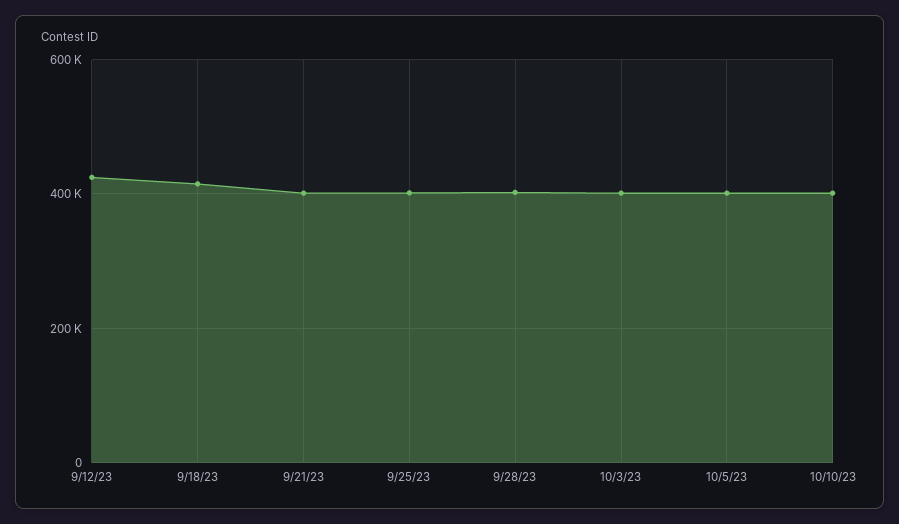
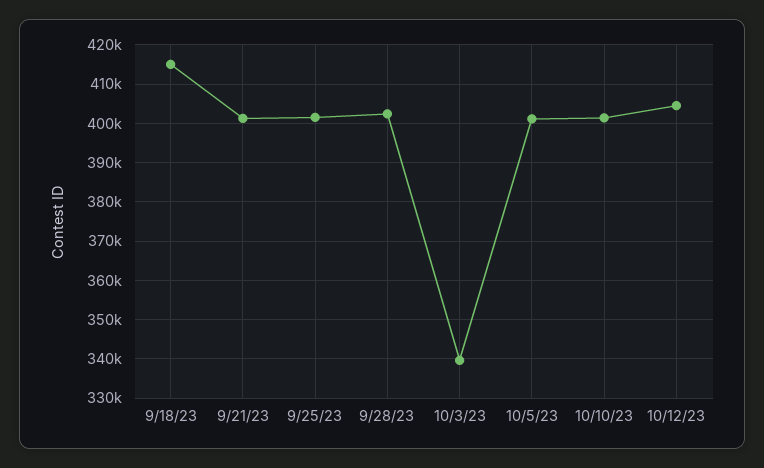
9/12/23: 420000 -> none
10/3/23: 400000 -> 340000
10/12/23: none -> 404000

